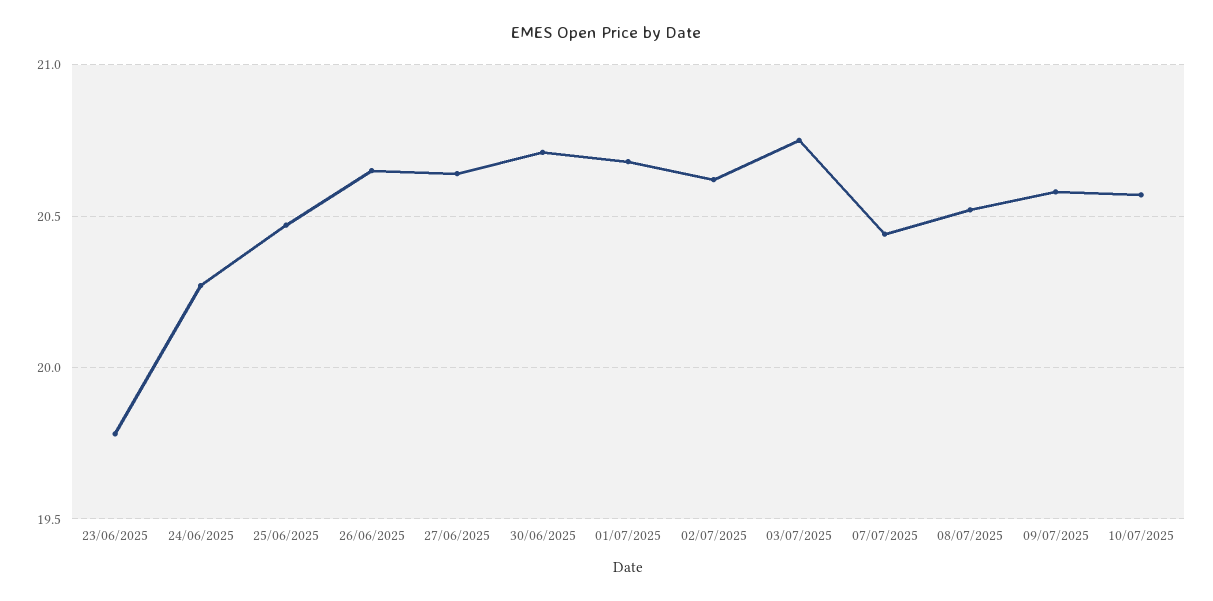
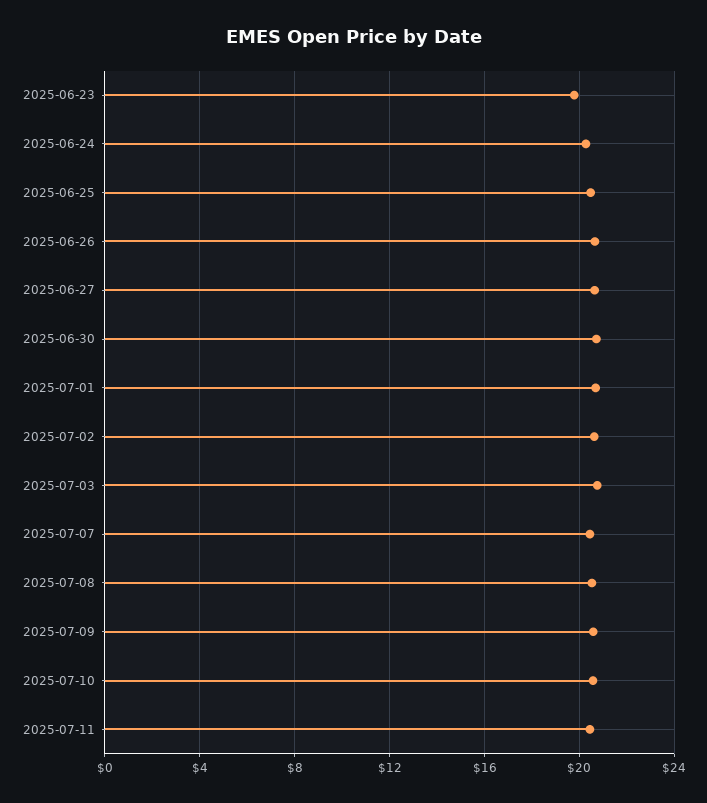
2025-07-11: none -> 20.5

